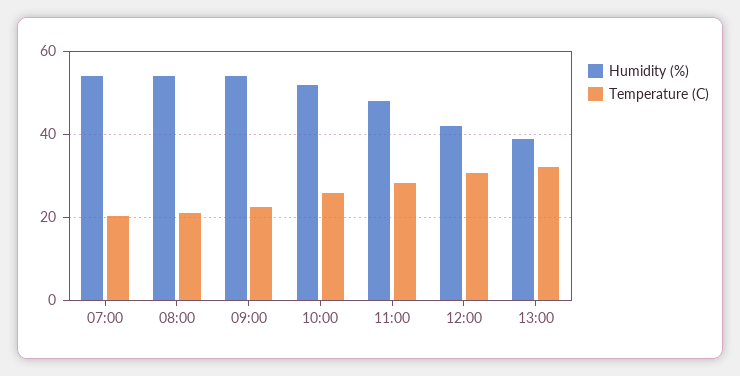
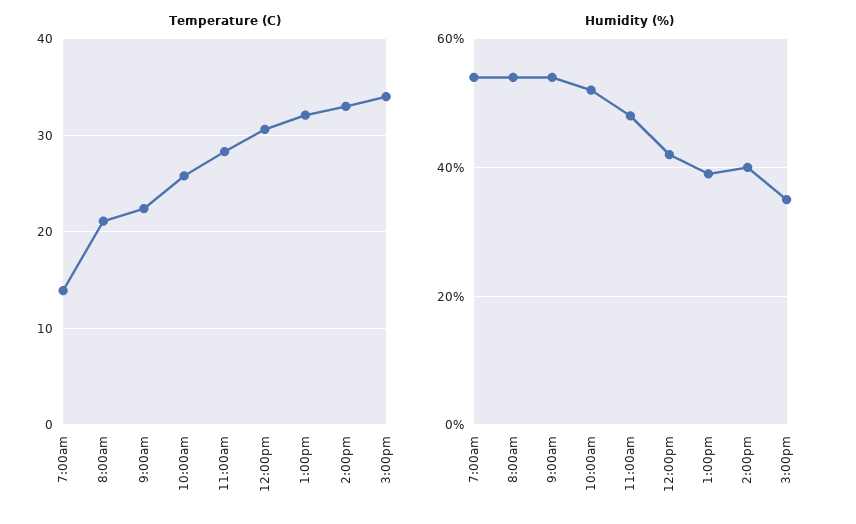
Temperature (C), 07:00: 20 -> 14
Temperature (C), 2:00pm: none -> 33
Temperature (C), 3:00pm: none -> 34
Humidity (%), 2:00pm: none -> 40
Humidity (%), 3:00pm: none -> 35

